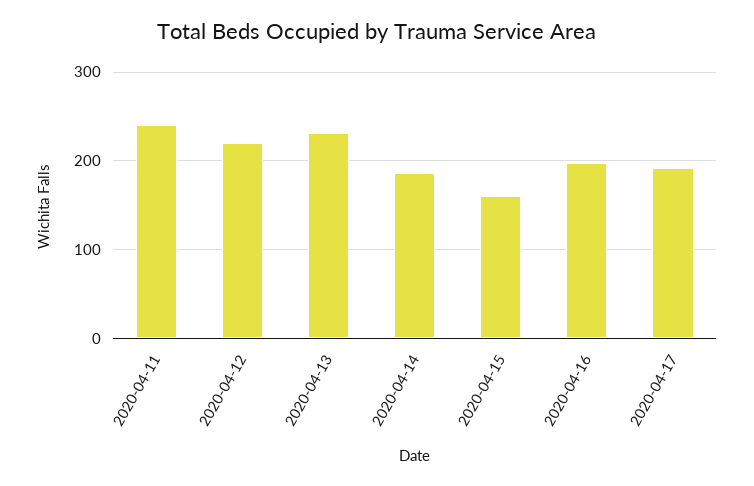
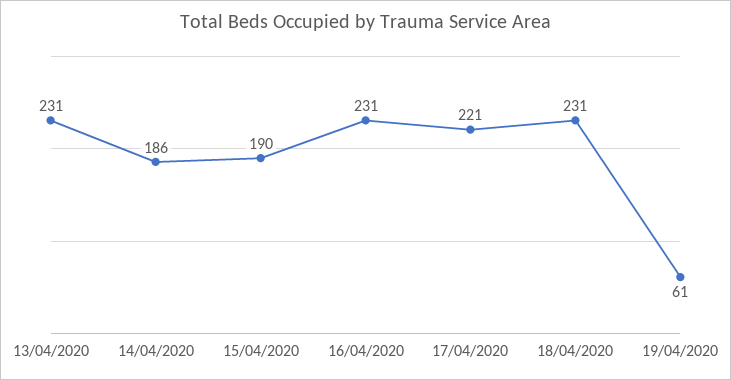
2020-04-11: 240 -> none
2020-04-12: 220 -> none
2020-04-15: 160 -> 190
2020-04-16: 200 -> 231
2020-04-17: 190 -> 221
18/04/2020: none -> 231
19/04/2020: none -> 61

